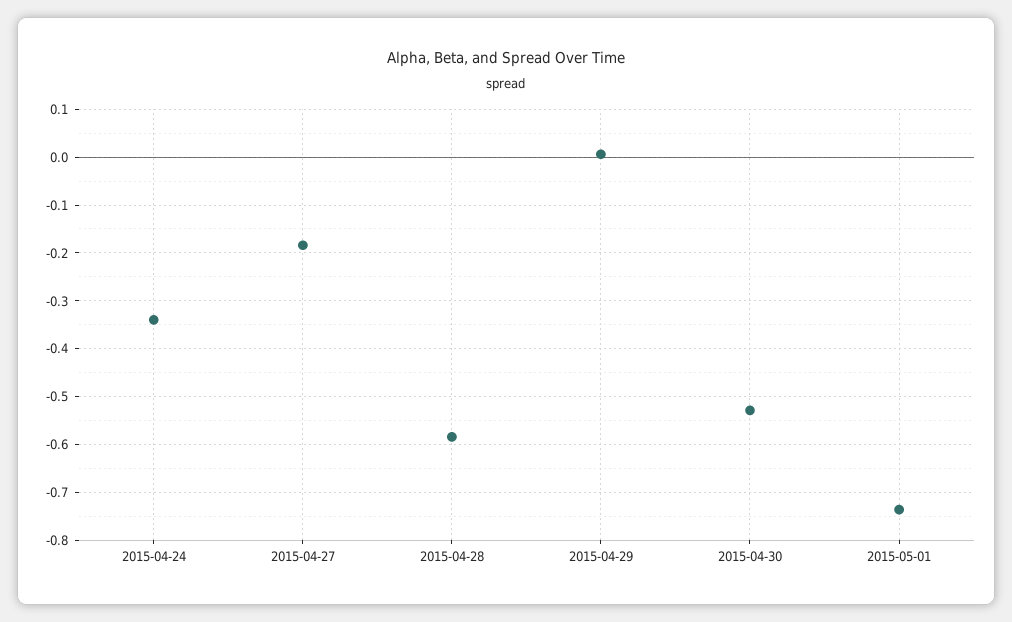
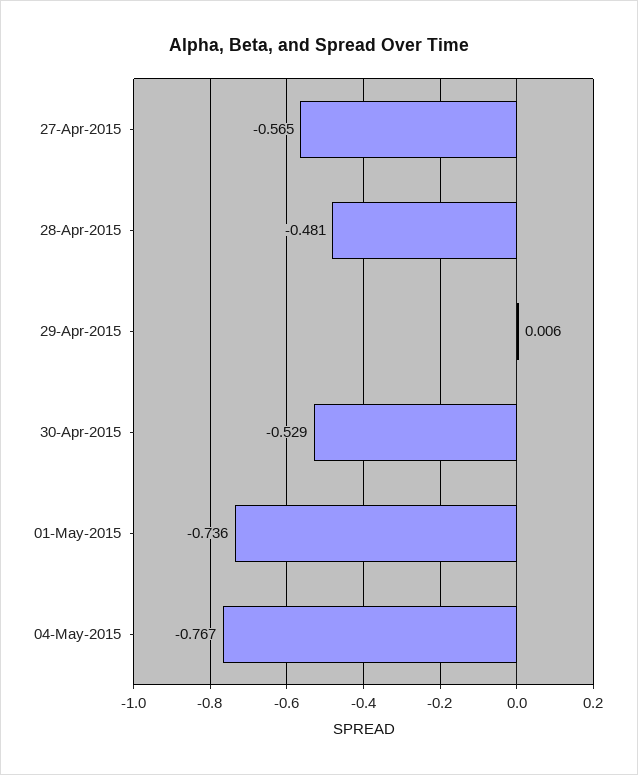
2015-04-24: -0.34 -> none
2015-04-27: -0.18 -> -0.565
2015-04-28: -0.58 -> -0.481
04-May-2015: none -> -0.767

